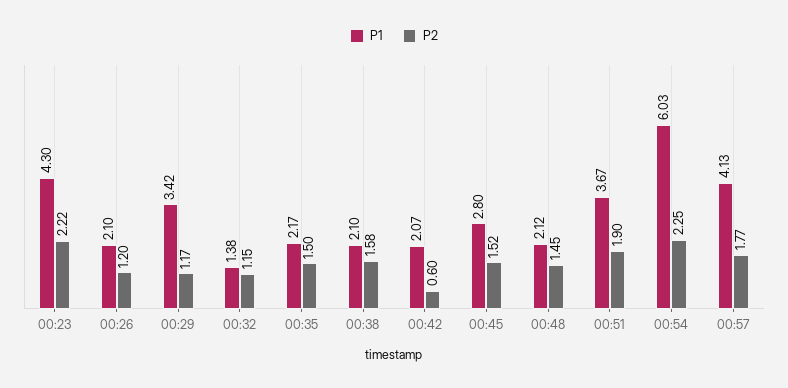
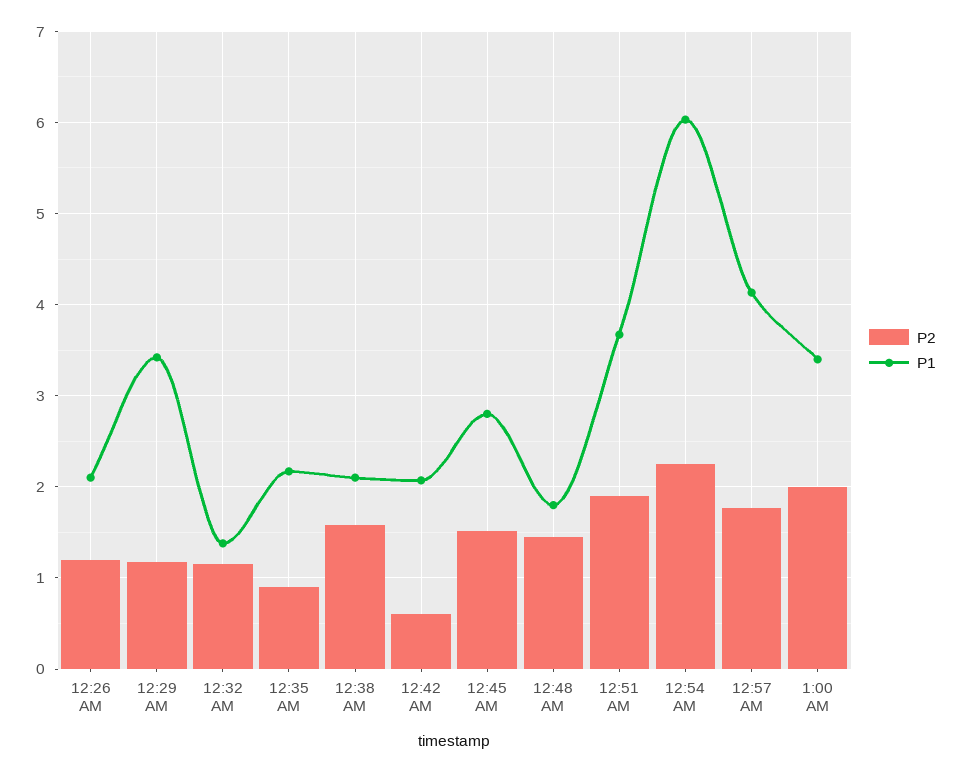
P1, 00:23: 4.3 -> none
P2, 00:23: 2.22 -> none
P2, 00:35: 1.5 -> 0.9
P1, 00:48: 2.12 -> 1.8
P2, 1:00 AM: none -> 2
P1, 1:00 AM: none -> 3.4

